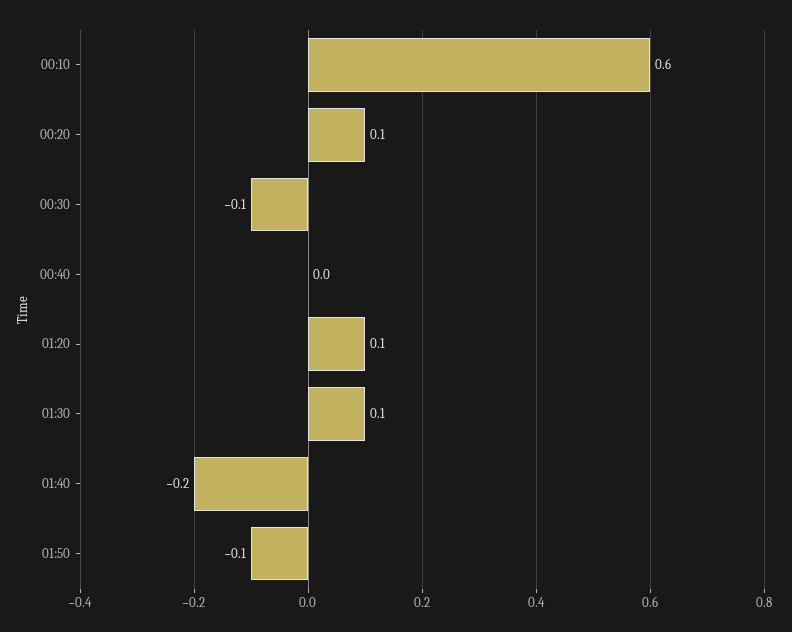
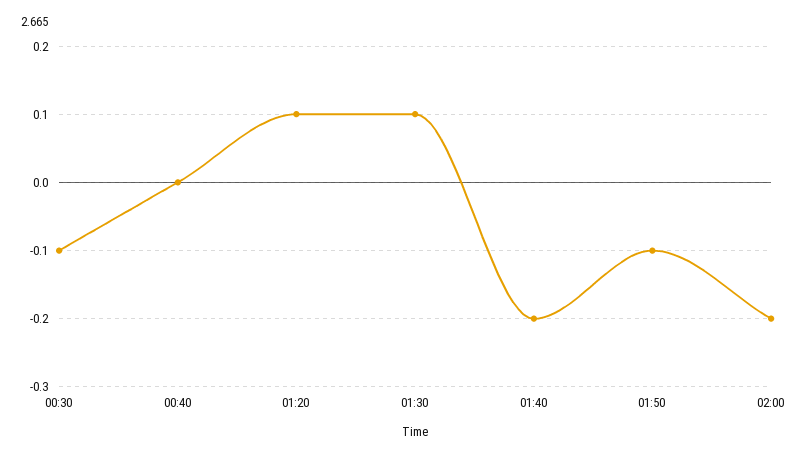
00:10: 0.6 -> none
00:20: 0.1 -> none
02:00: none -> -0.2

